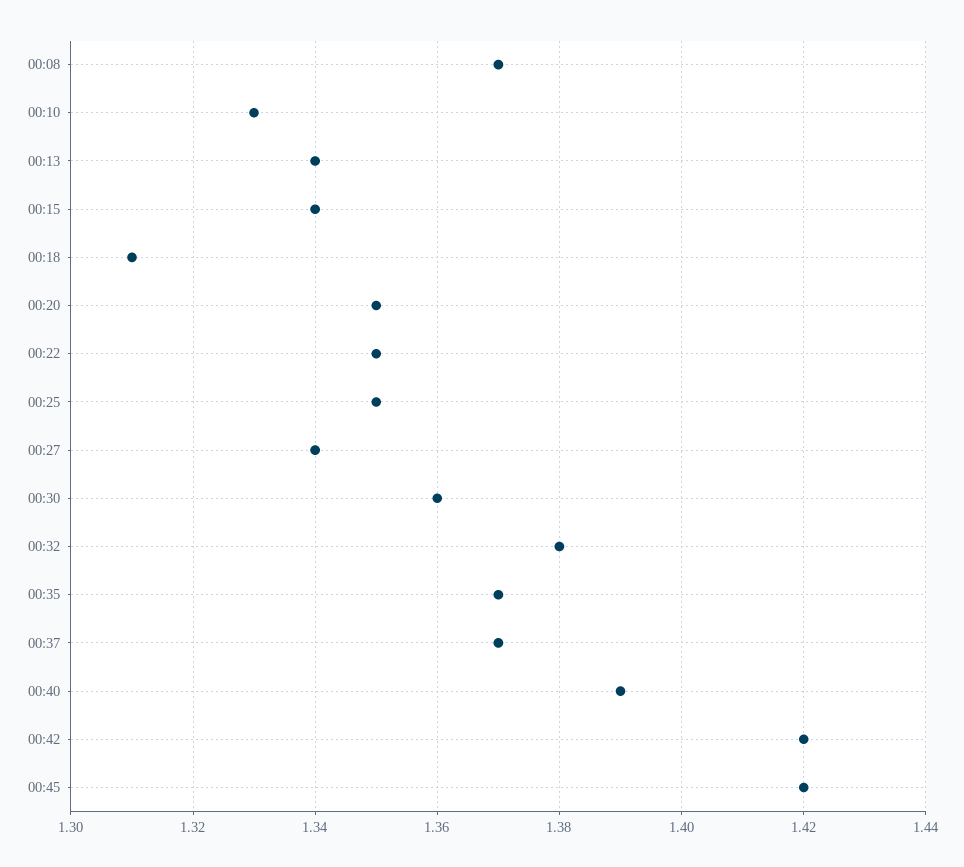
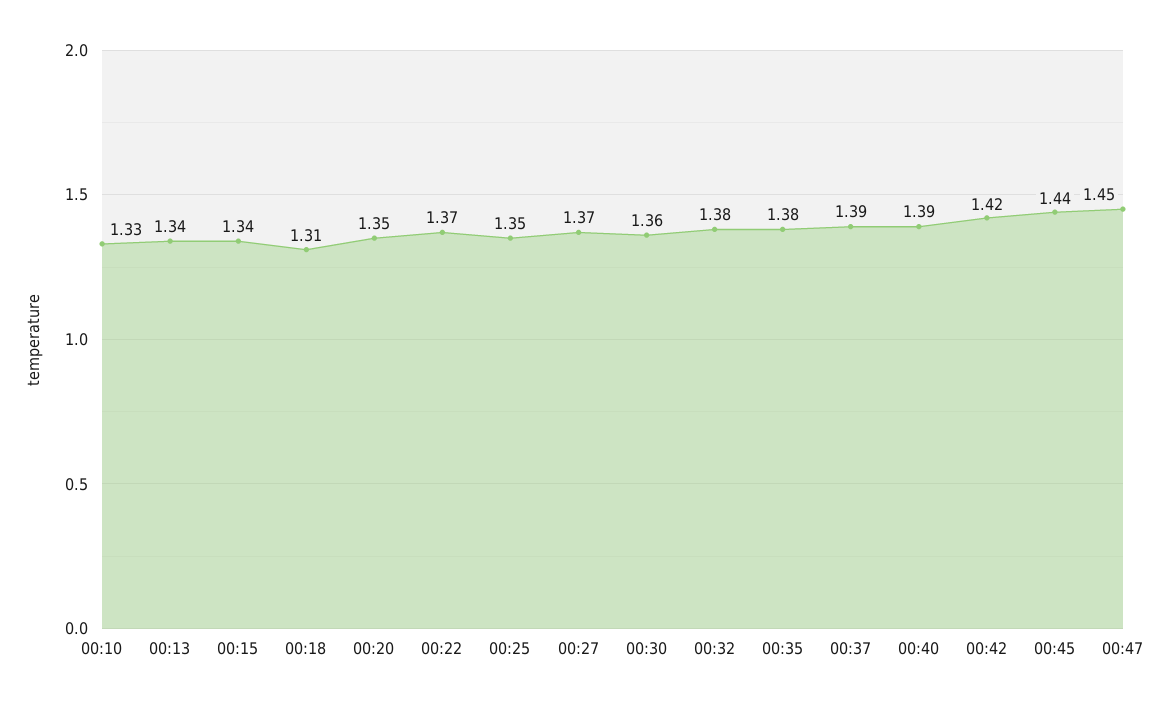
00:08: 1.37 -> none
00:22: 1.35 -> 1.37
00:27: 1.34 -> 1.37
00:35: 1.37 -> 1.38
00:37: 1.37 -> 1.39
00:45: 1.42 -> 1.44
00:47: none -> 1.45

